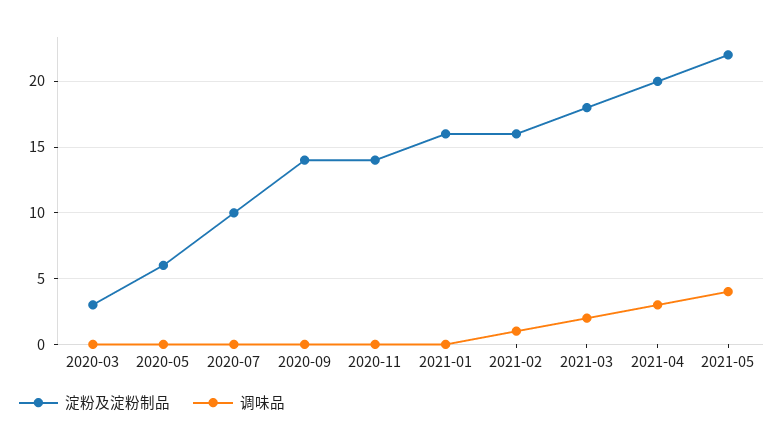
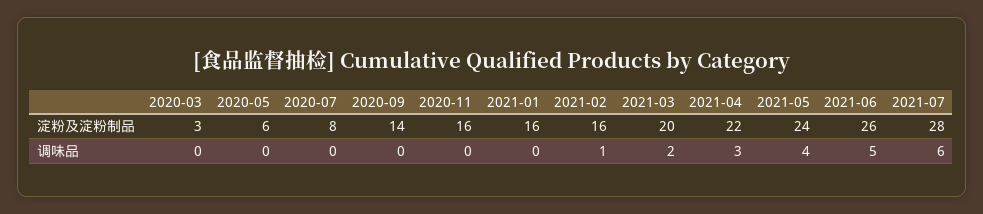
淀粉及淀粉制品, 2020-07: 10 -> 8
淀粉及淀粉制品, 2020-11: 14 -> 16
淀粉及淀粉制品, 2021-03: 18 -> 20
淀粉及淀粉制品, 2021-04: 20 -> 22
淀粉及淀粉制品, 2021-05: 22 -> 24
淀粉及淀粉制品, 2021-06: none -> 26
淀粉及淀粉制品, 2021-07: none -> 28
调味品, 2021-06: none -> 5
调味品, 2021-07: none -> 6

